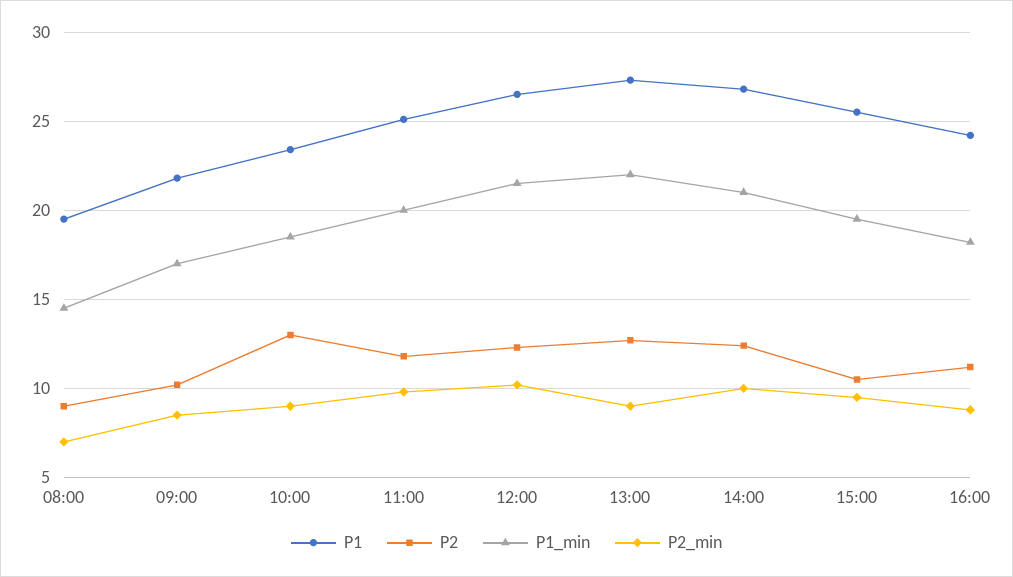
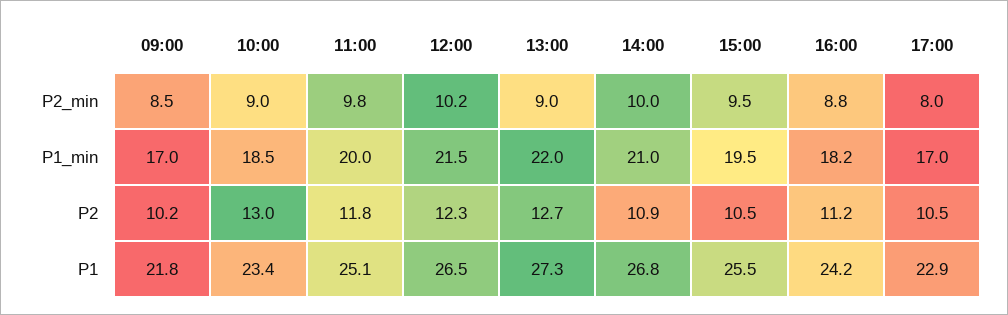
P1, 08:00: 19.5 -> none
P2, 08:00: 9 -> none
P1_min, 08:00: 14.5 -> none
P2_min, 08:00: 7 -> none
P2, 14:00: 12.5 -> 10.9
P2_min, 17:00: none -> 8
P1_min, 17:00: none -> 17
P2, 17:00: none -> 10.5
P1, 17:00: none -> 22.9

